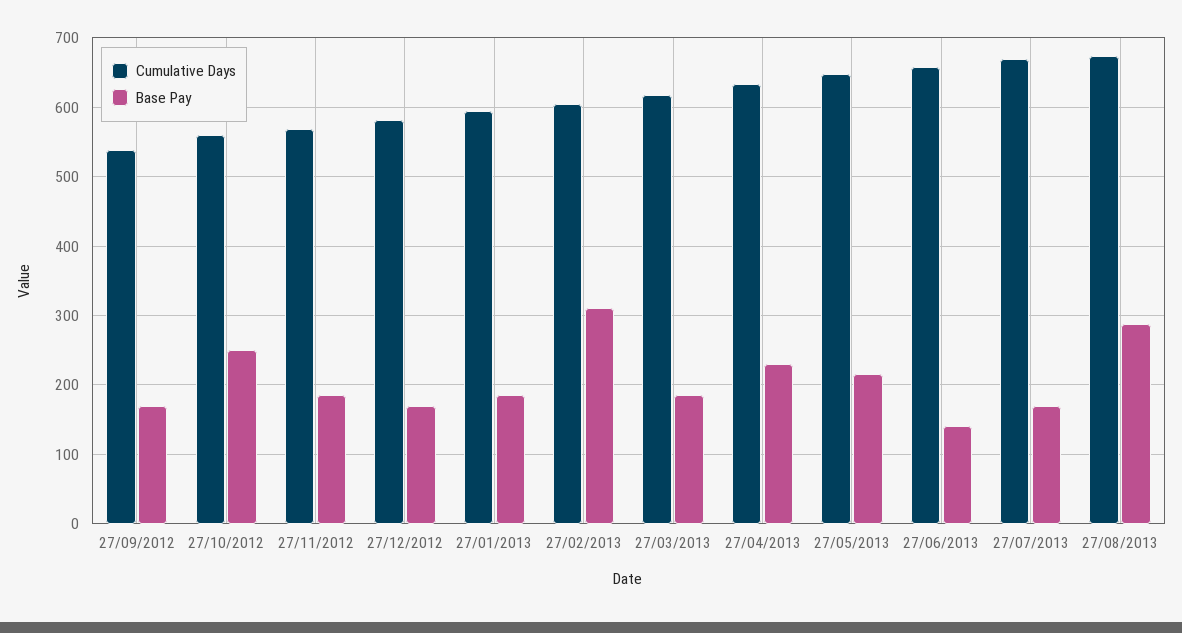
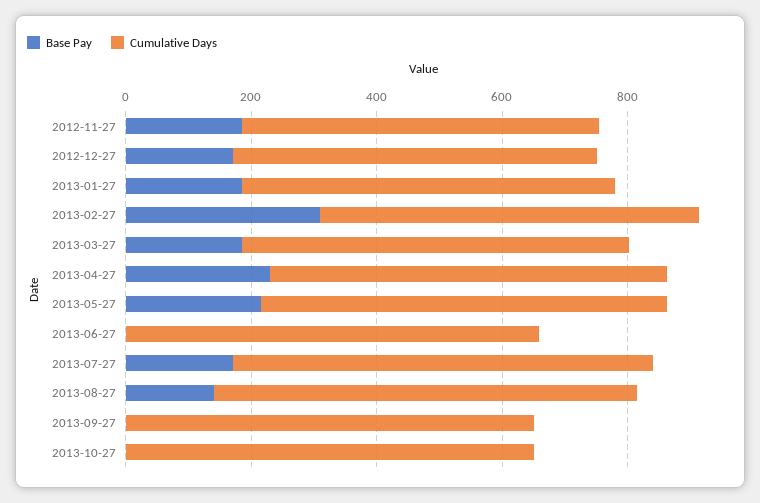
Cumulative Days, 27/09/2012: 540 -> none
Base Pay, 27/09/2012: 170 -> none
Cumulative Days, 27/10/2012: 560 -> none
Base Pay, 27/10/2012: 250 -> none
Base Pay, 27/06/2013: 140 -> 0
Base Pay, 27/08/2013: 290 -> 150
Base Pay, 2013-09-27: none -> 0
Cumulative Days, 2013-09-27: none -> 650
Base Pay, 2013-10-27: none -> 0
Cumulative Days, 2013-10-27: none -> 650

